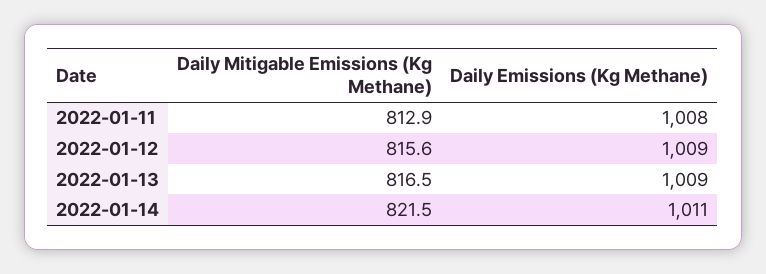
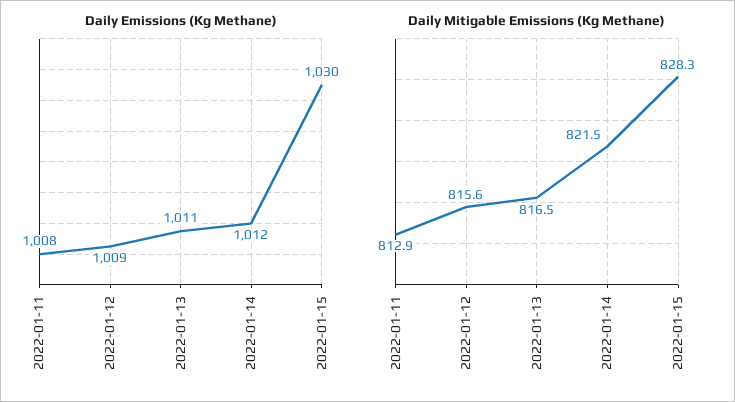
Daily Emissions (Kg Methane), 2022-01-13: 1009 -> 1011
Daily Emissions (Kg Methane), 2022-01-14: 1011 -> 1012
Daily Emissions (Kg Methane), 2022-01-15: none -> 1030
Daily Mitigable Emissions (Kg Methane), 2022-01-15: none -> 828.3

